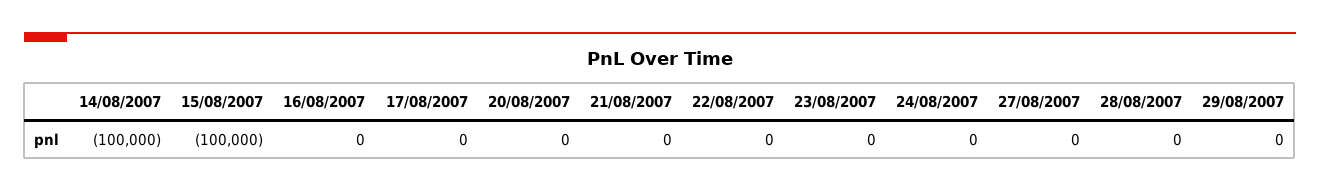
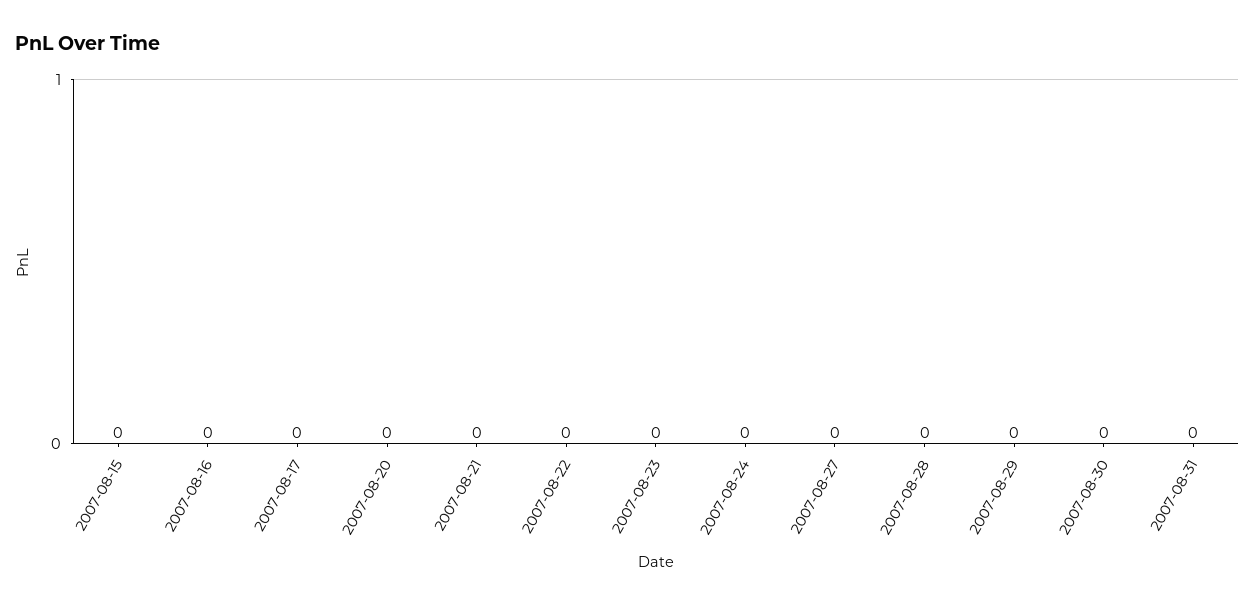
14/08/2007: -100000 -> none
15/08/2007: -100000 -> 0
2007-08-30: none -> 0
2007-08-31: none -> 0

